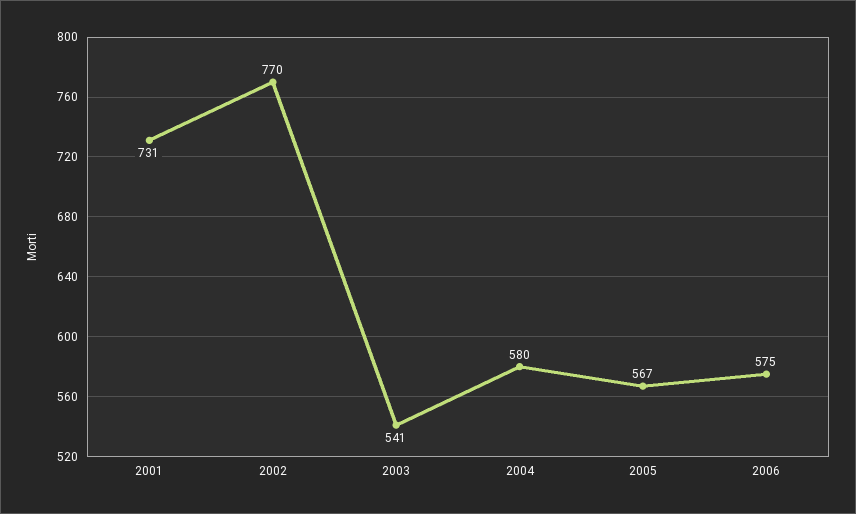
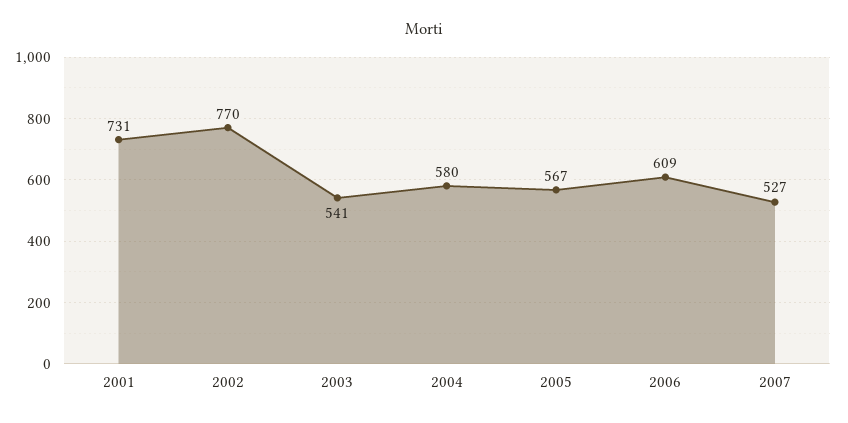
2006: 575 -> 609
2007: none -> 527

